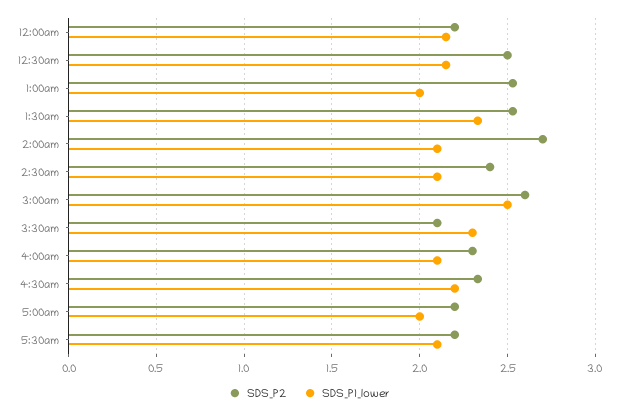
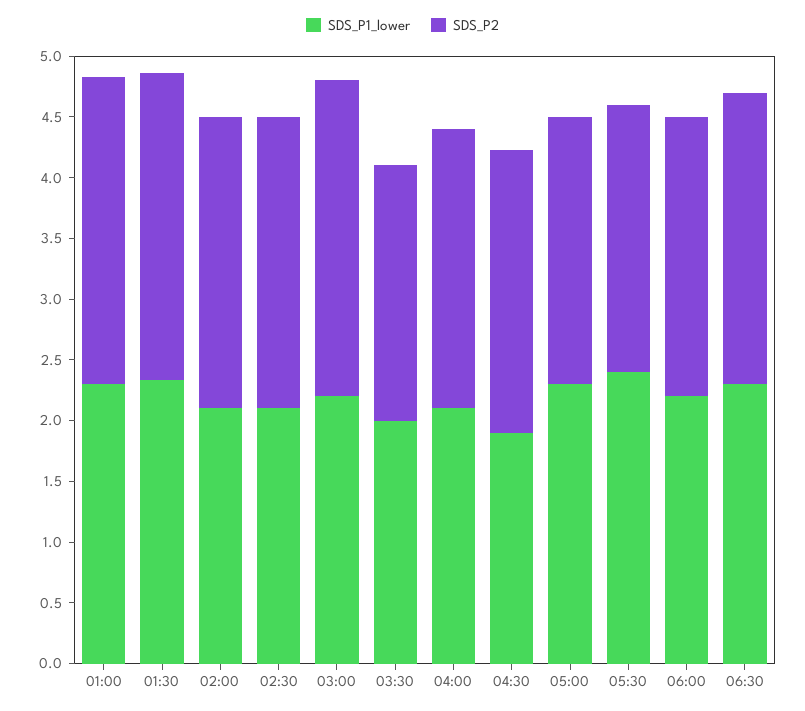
SDS_P2, 12:00am: 2.2 -> none
SDS_P1_lower, 12:00am: 2.15 -> none
SDS_P2, 12:30am: 2.5 -> none
SDS_P1_lower, 12:30am: 2.15 -> none
SDS_P1_lower, 1:00am: 2 -> 2.3
SDS_P2, 2:00am: 2.7 -> 2.4
SDS_P1_lower, 3:00am: 2.5 -> 2.2
SDS_P1_lower, 3:30am: 2.3 -> 2
SDS_P1_lower, 4:30am: 2.2 -> 1.9
SDS_P1_lower, 5:00am: 2 -> 2.3
SDS_P1_lower, 5:30am: 2.1 -> 2.4
SDS_P1_lower, 06:00: none -> 2.2
SDS_P2, 06:00: none -> 2.3
SDS_P1_lower, 06:30: none -> 2.3
SDS_P2, 06:30: none -> 2.4

